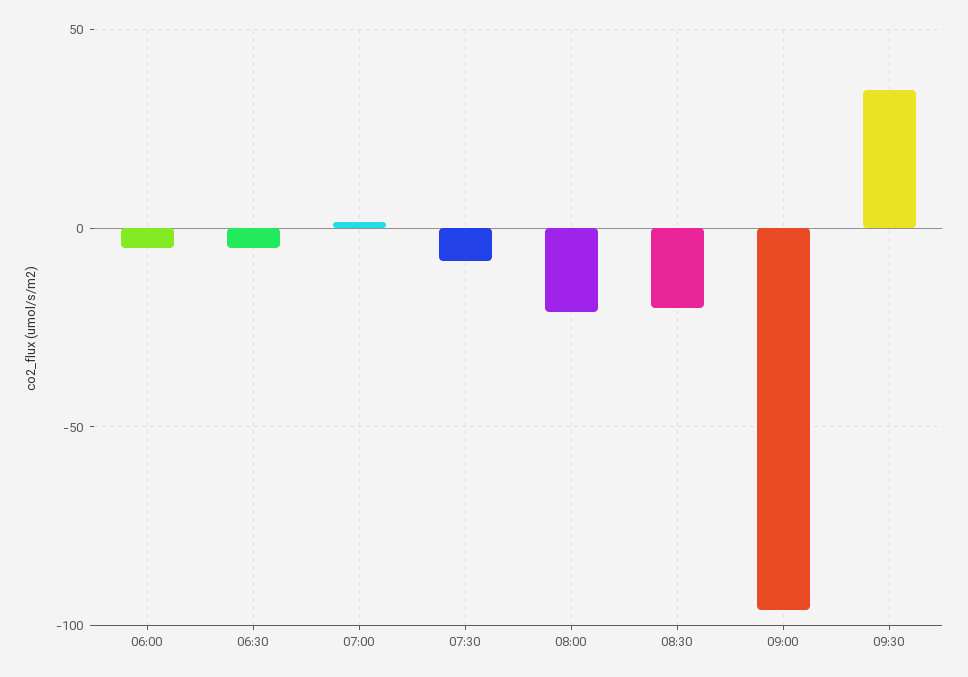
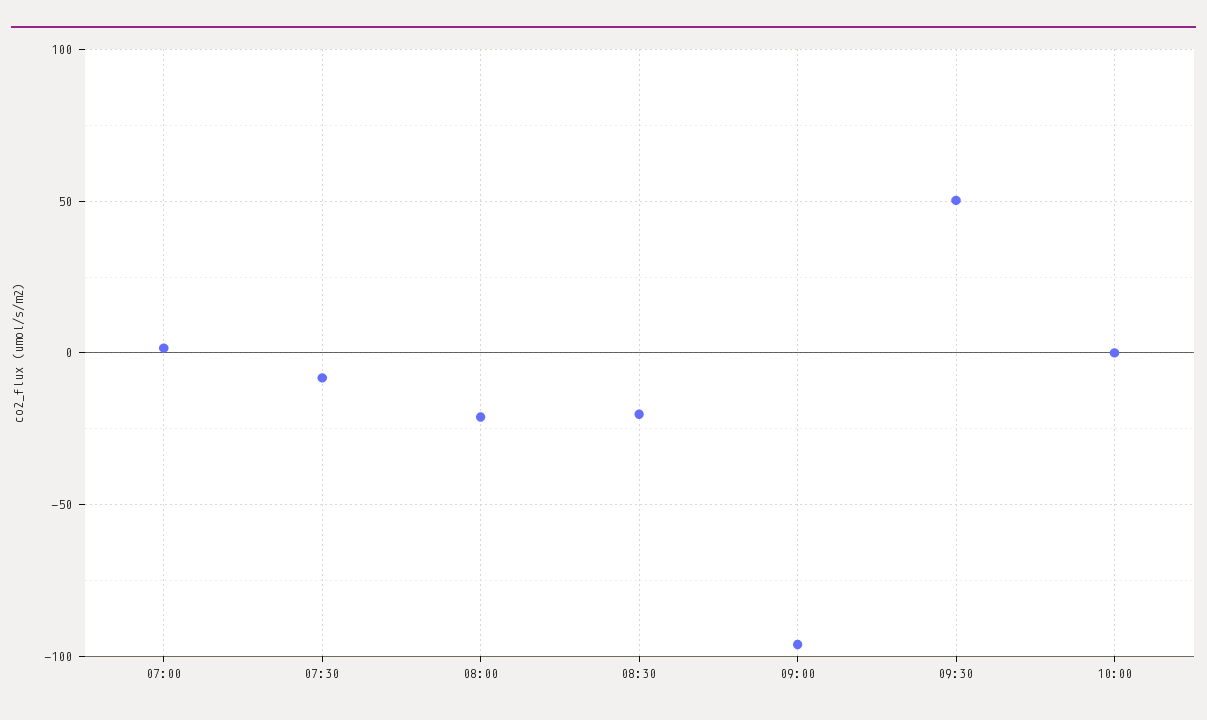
06:00: -5 -> none
06:30: -5 -> none
09:30: 35 -> 50
10:00: none -> 0

